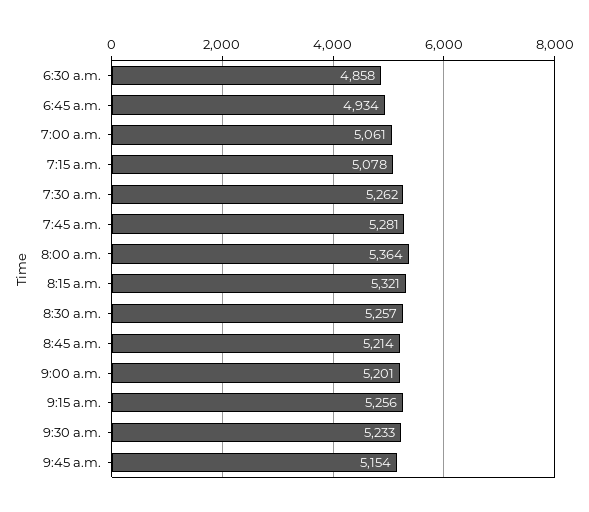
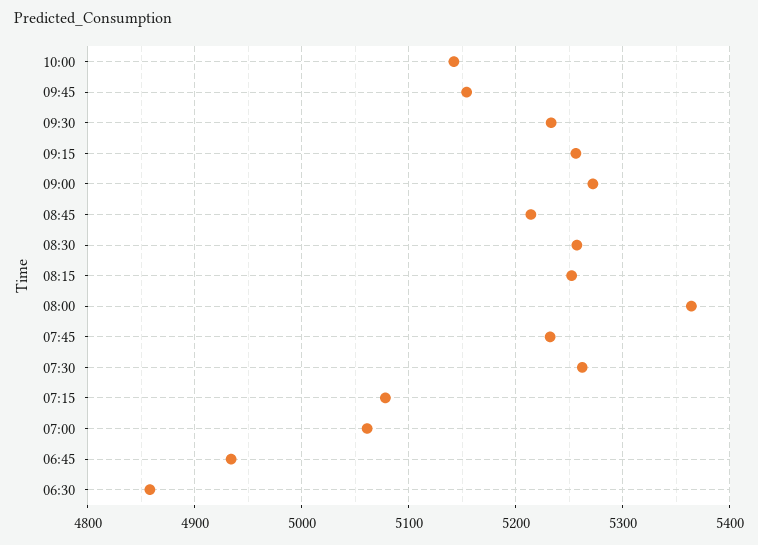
7:45 a.m.: 5281 -> 5230
8:15 a.m.: 5321 -> 5250
9:00 a.m.: 5201 -> 5270
10:00: none -> 5140

